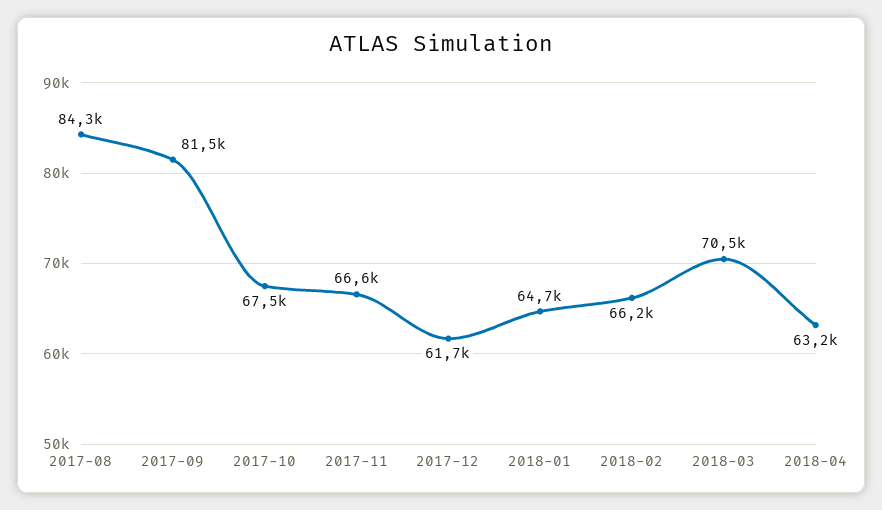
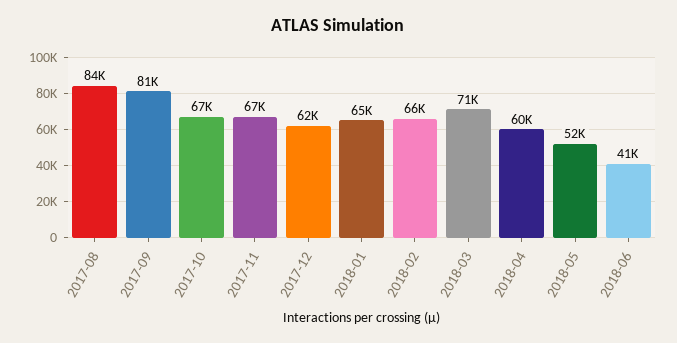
2018-04: 63200 -> 60000
2018-05: none -> 52000
2018-06: none -> 41000

